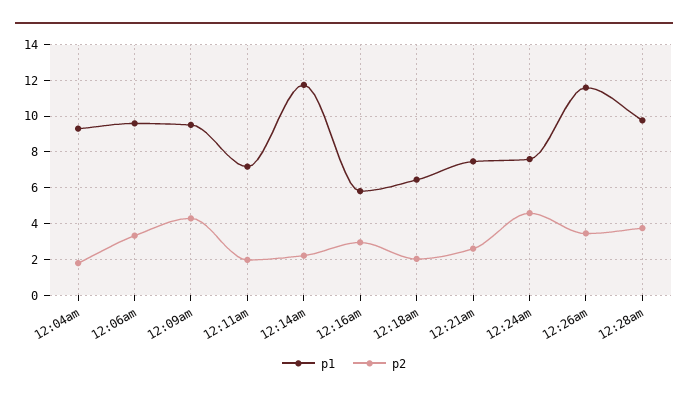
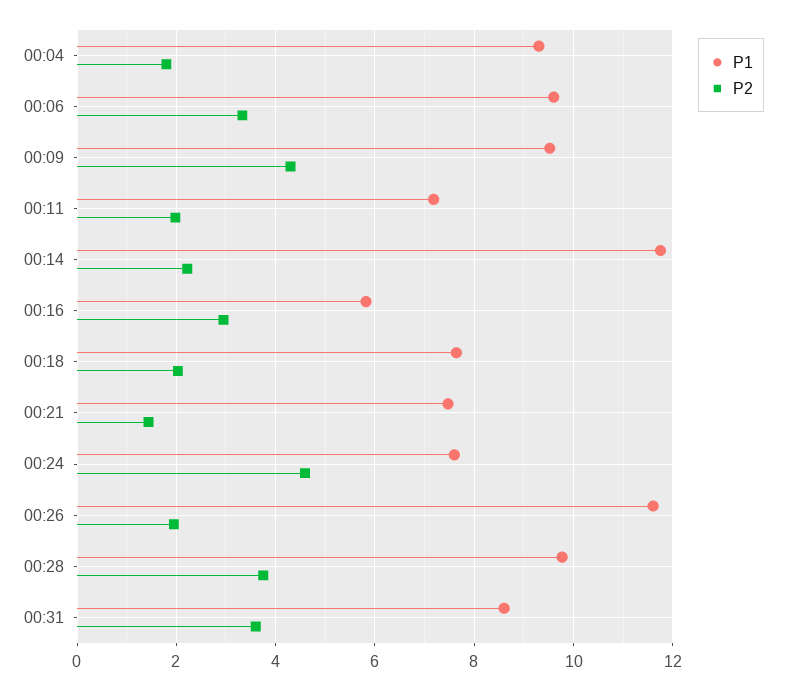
p1, 12:18am: 6.5 -> 7.6
p2, 12:21am: 2.5 -> 1.4
p2, 12:26am: 3.5 -> 2
p1, 00:31: none -> 8.6
p2, 00:31: none -> 3.6

